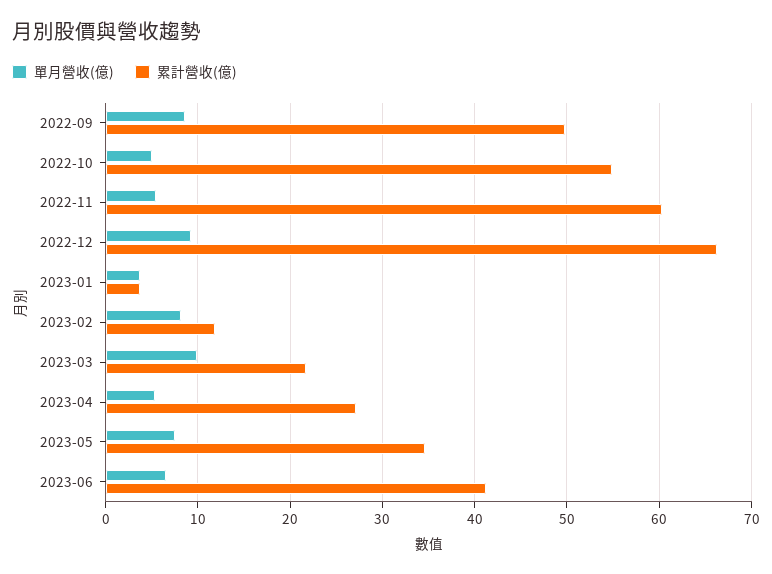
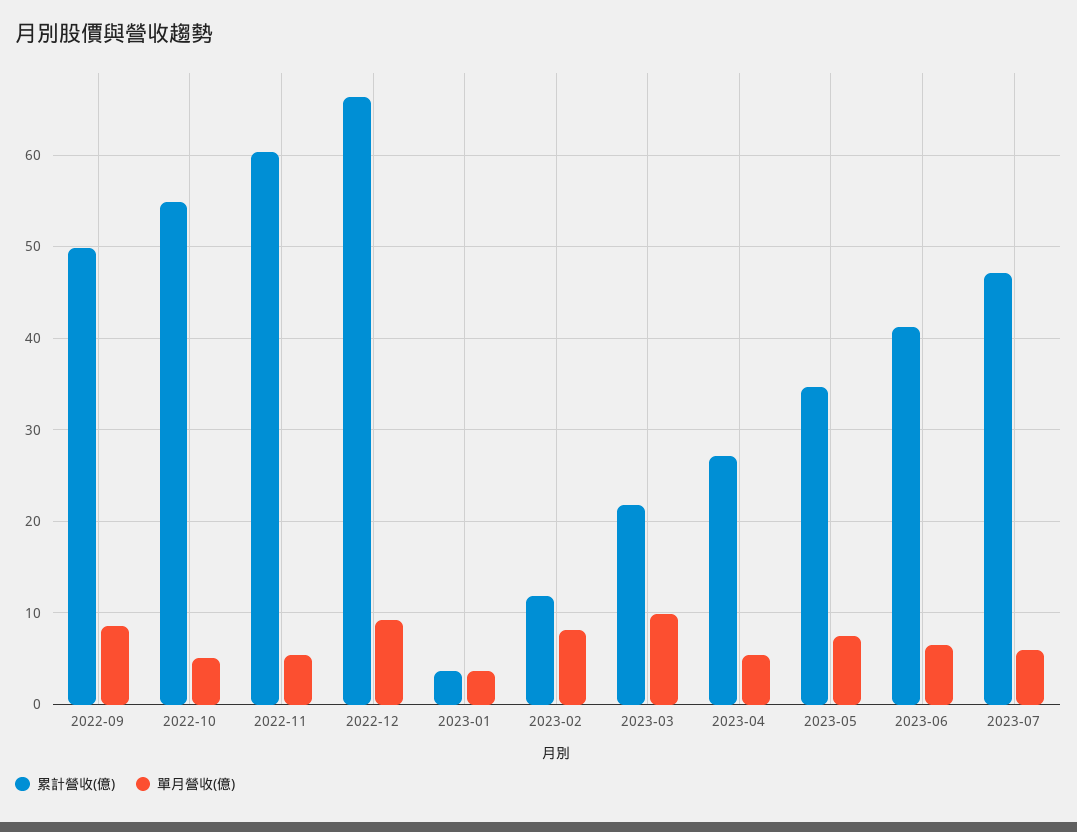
累計營收(億), 2023-07: none -> 47
單月營收(億), 2023-07: none -> 6

